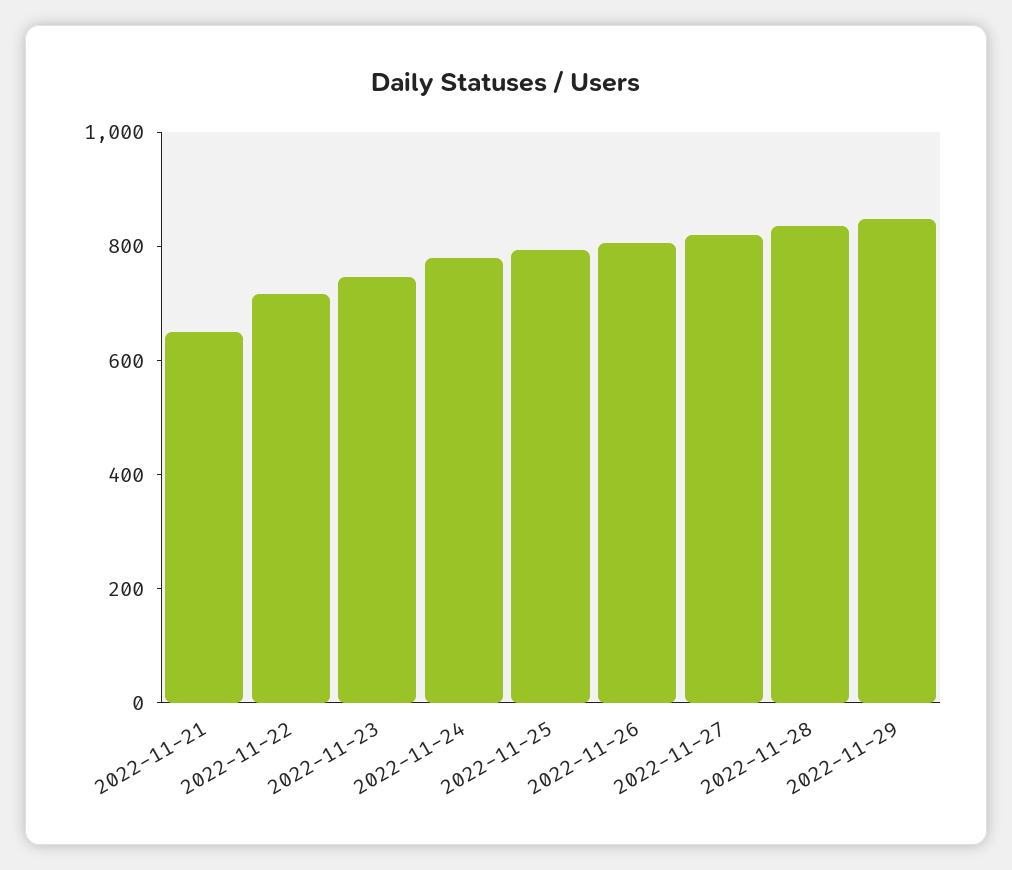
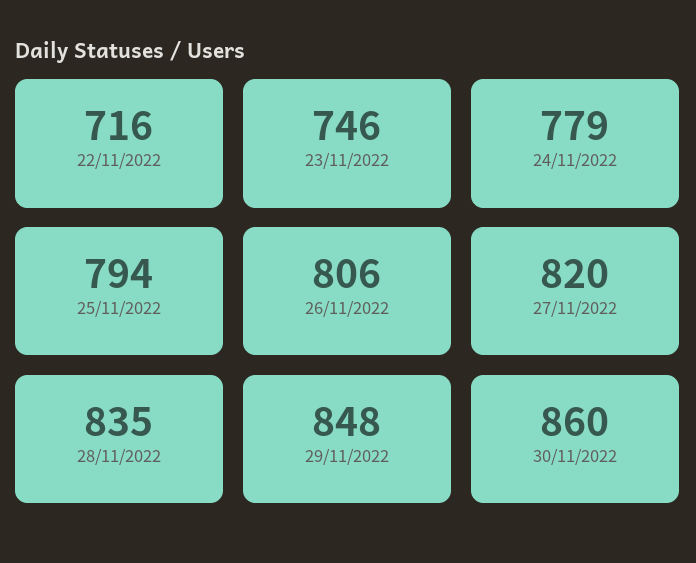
2022-11-21: 650 -> none
30/11/2022: none -> 860

